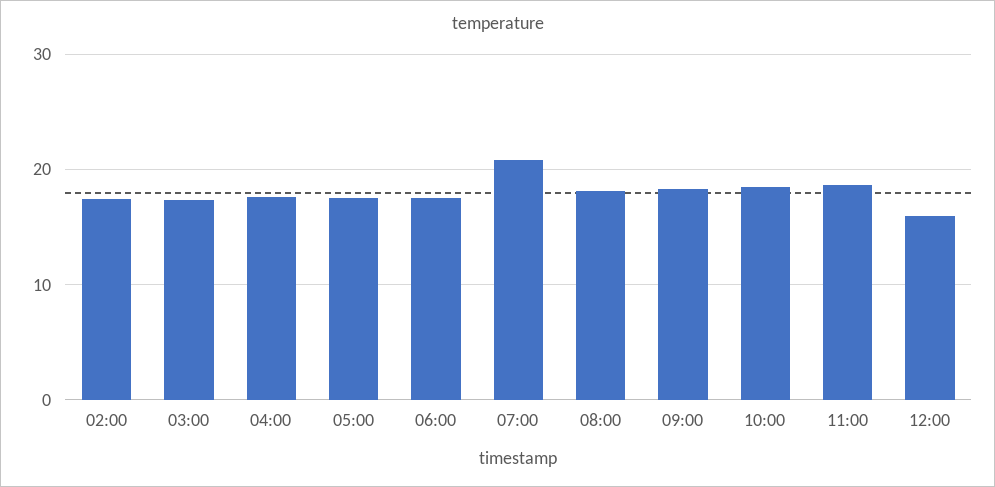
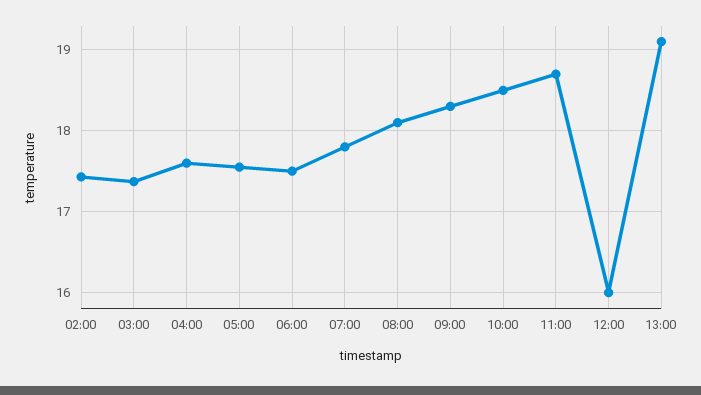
07:00: 21 -> 17.8
13:00: none -> 19.1

